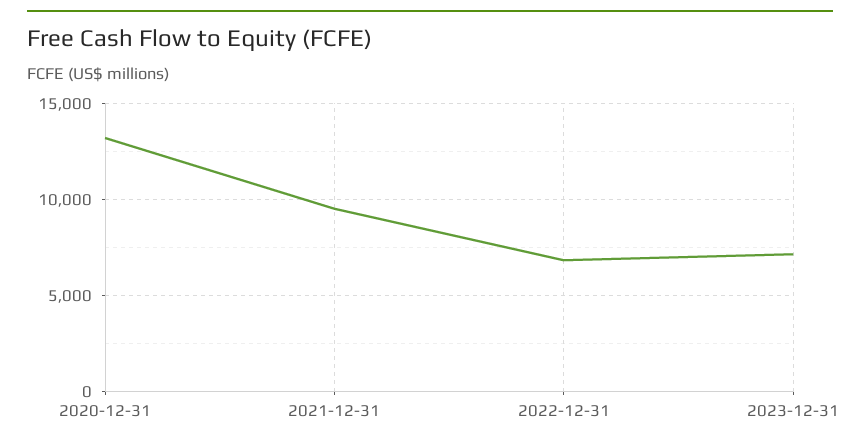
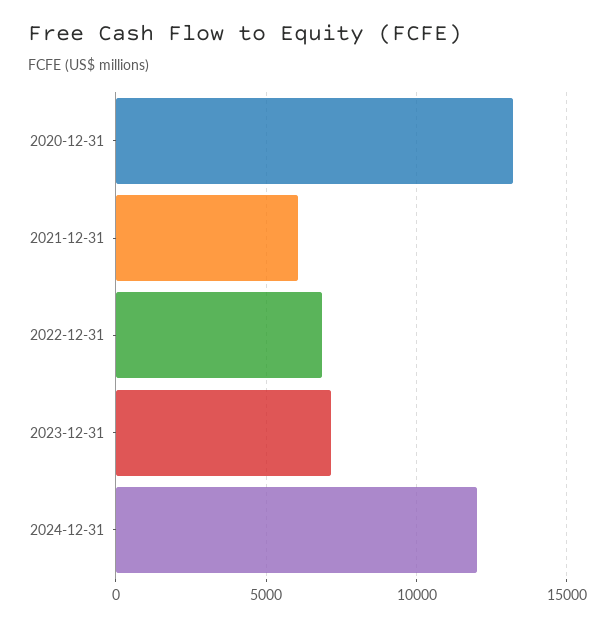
2021-12-31: 9500 -> 6000
2024-12-31: none -> 12000

